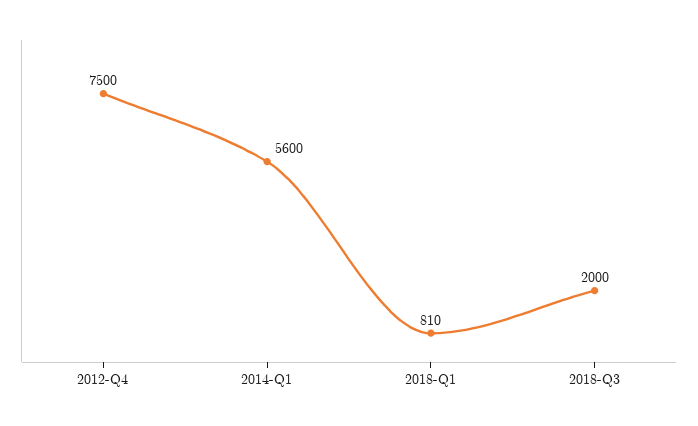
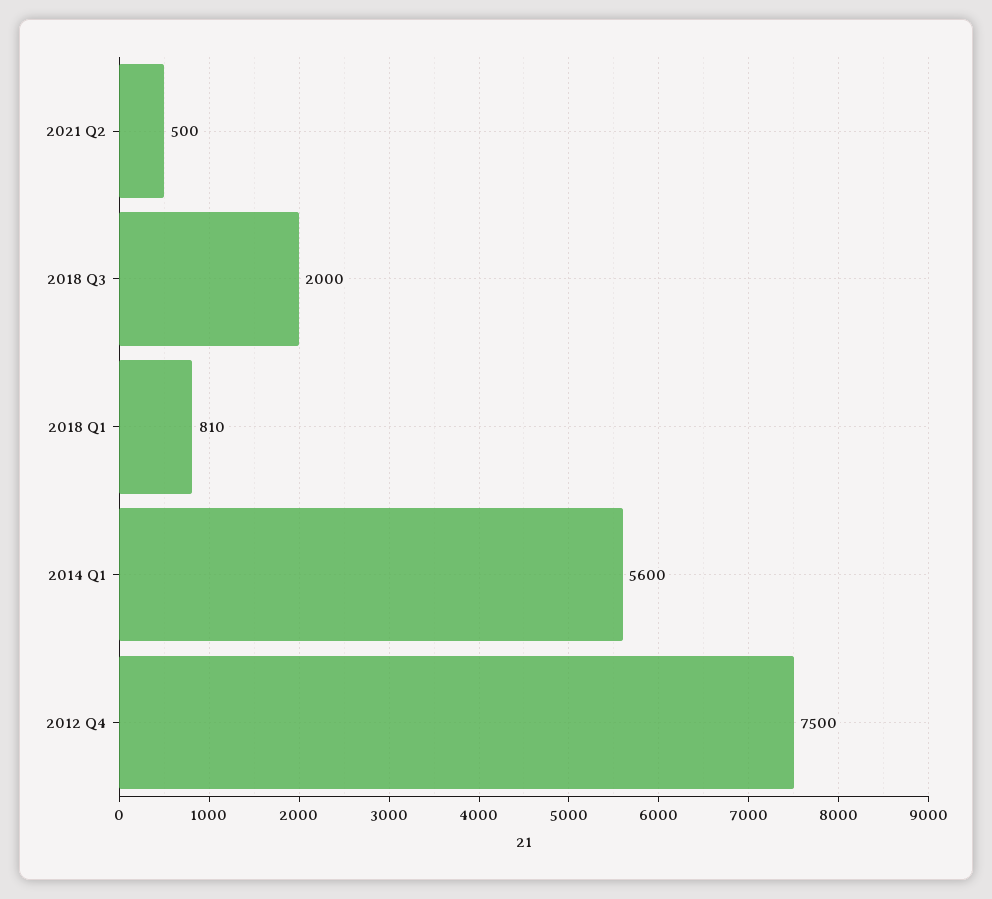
2021 Q2: none -> 500

